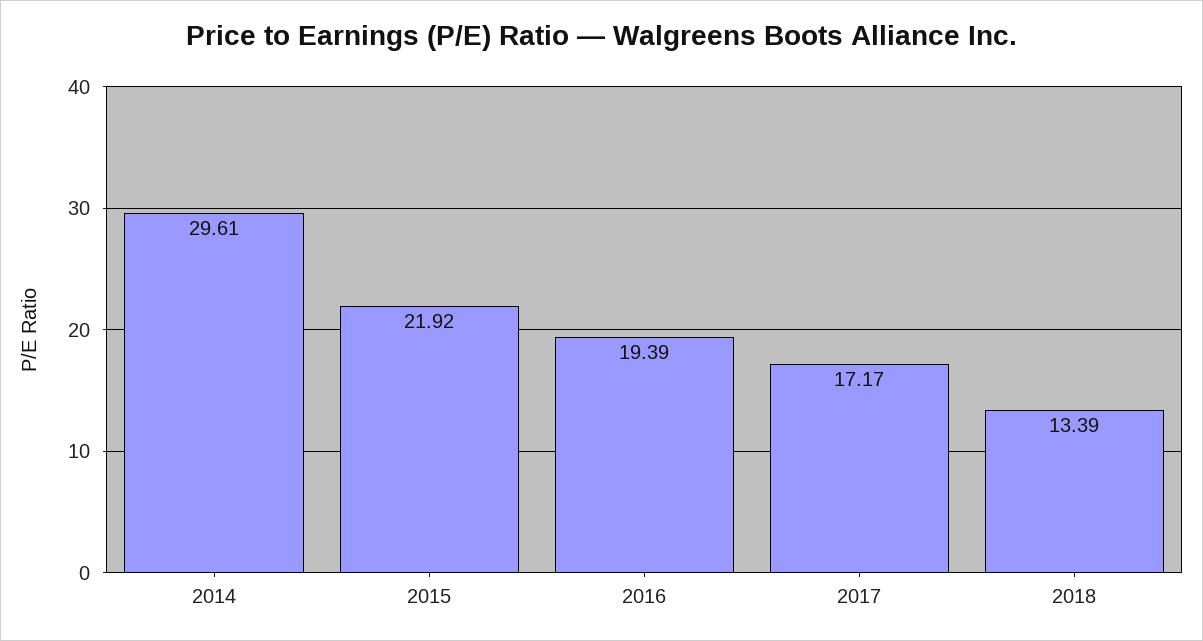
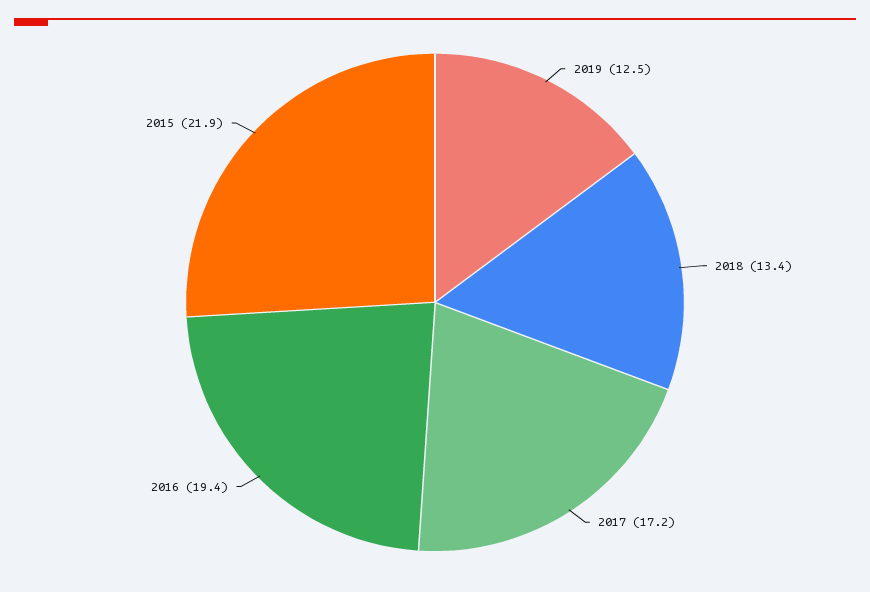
2014: 29.61 -> none
2019: none -> 12.5

